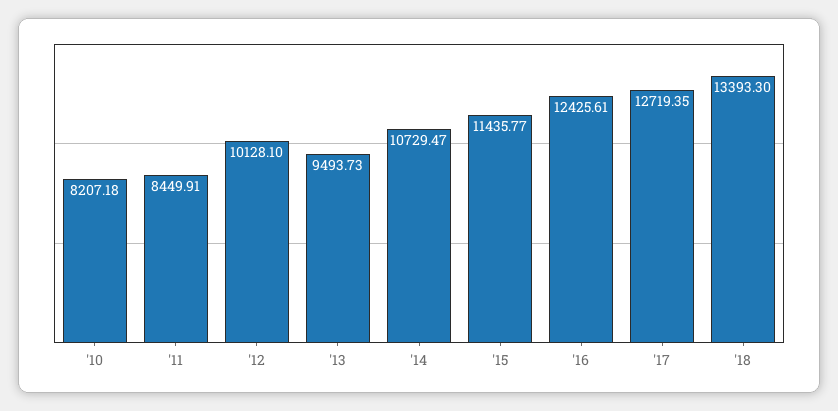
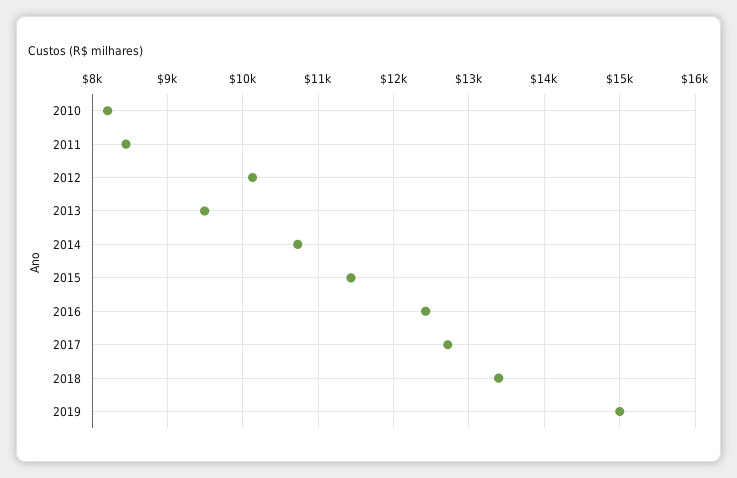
2019: none -> 15000

